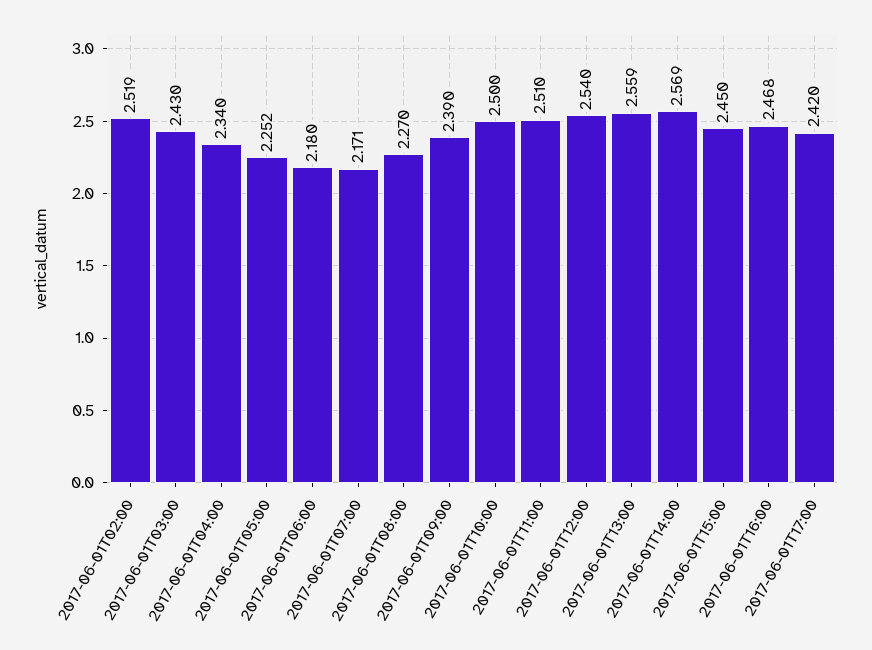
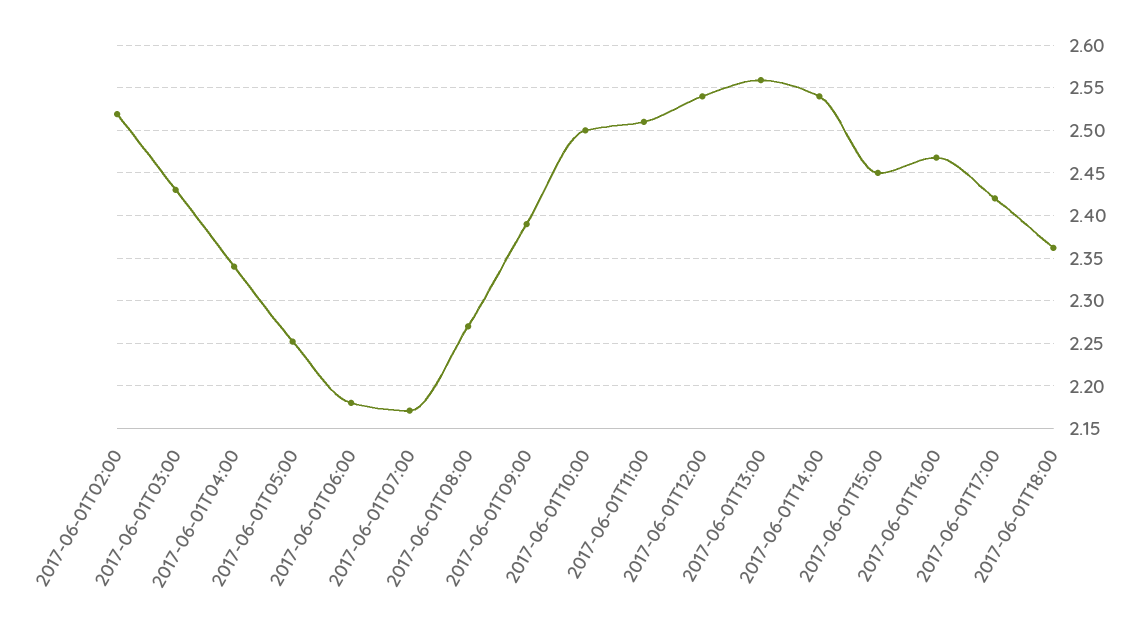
2017-06-01T14:00: 2.569 -> 2.54
2017-06-01T18:00: none -> 2.36

